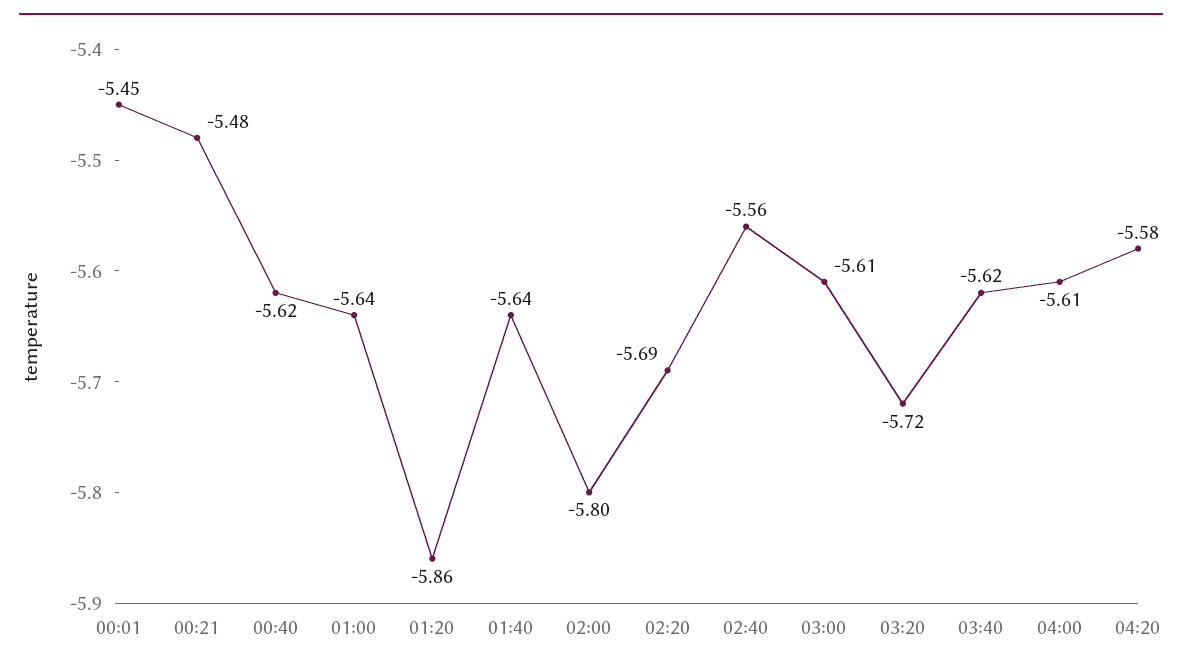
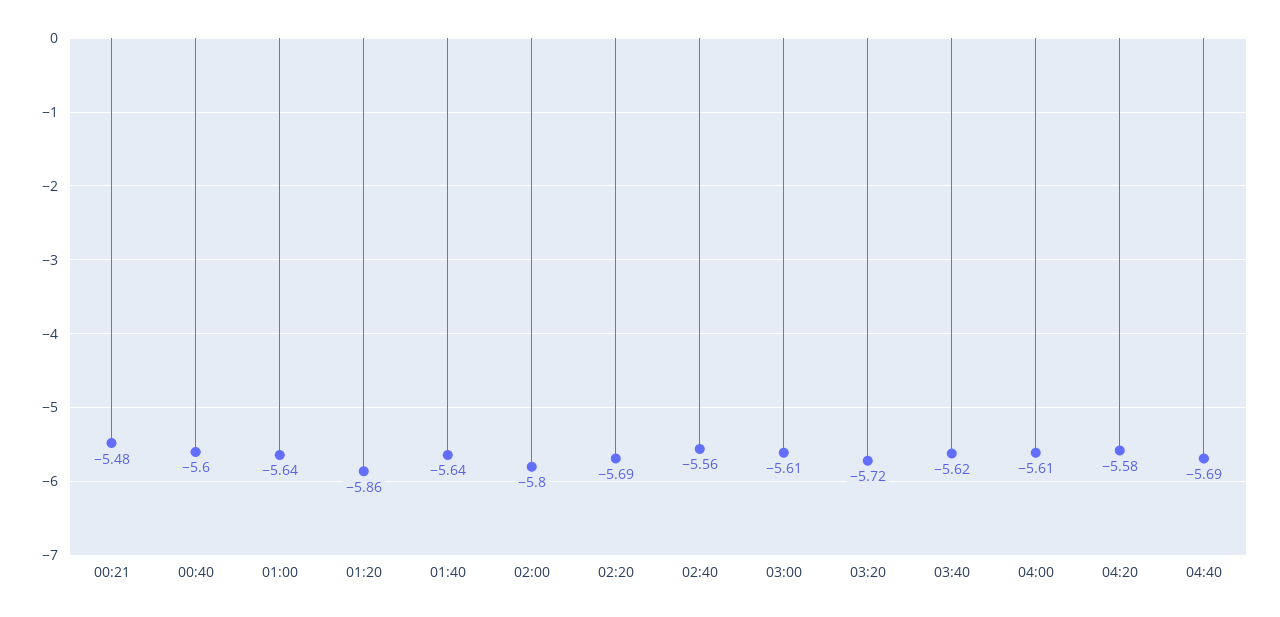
00:01: -5.45 -> none
00:40: -5.62 -> -5.6
04:40: none -> -5.69

